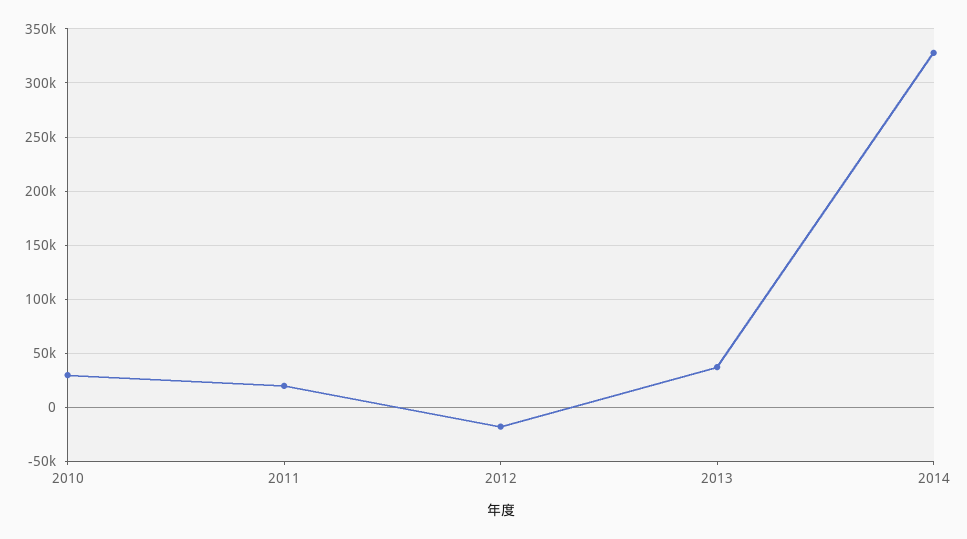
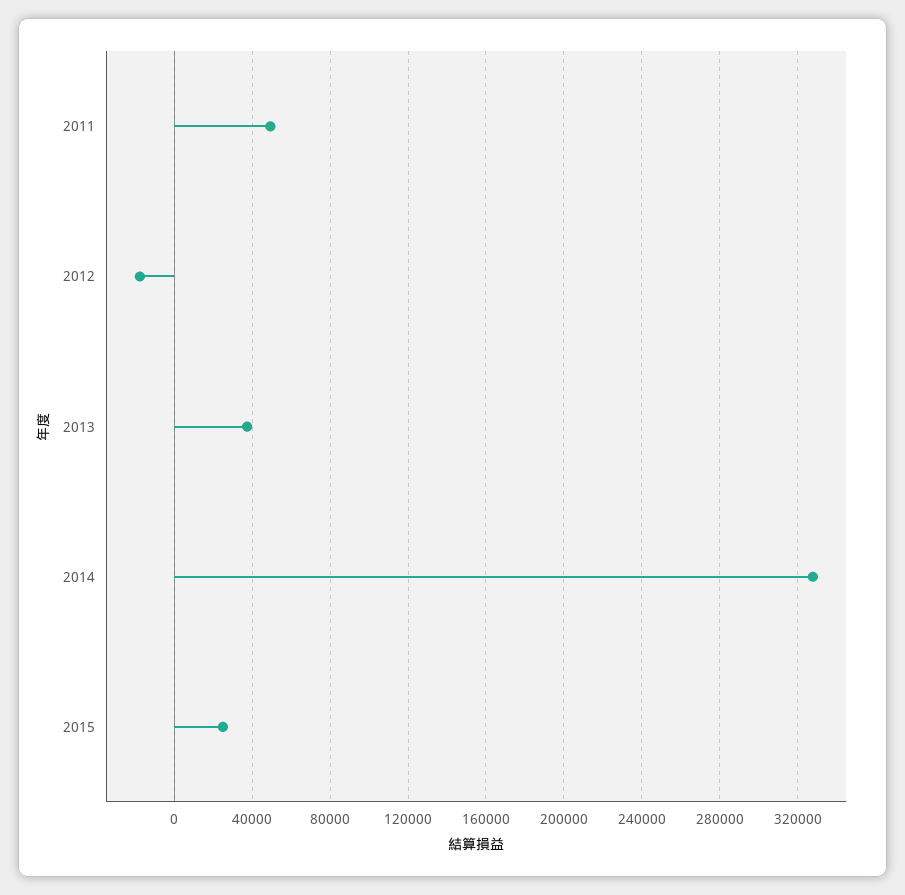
2010: 30000 -> none
2011: 20000 -> 50000
2015: none -> 25000

